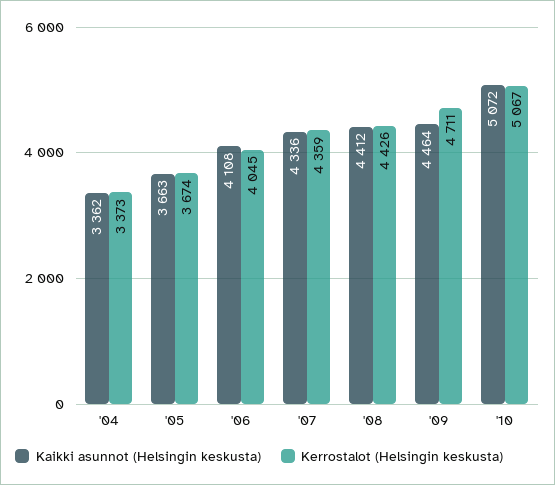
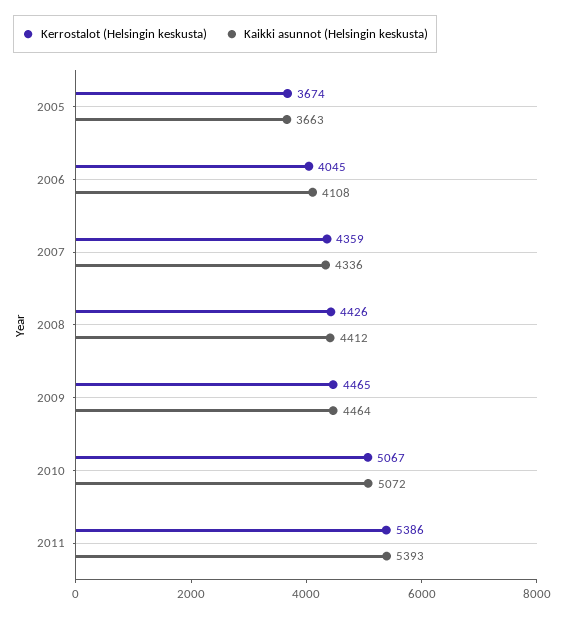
Kaikki asunnot (Helsingin keskusta), '04: 3362 -> none
Kerrostalot (Helsingin keskusta), '04: 3373 -> none
Kerrostalot (Helsingin keskusta), '09: 4711 -> 4465
Kerrostalot (Helsingin keskusta), 2011: none -> 5386
Kaikki asunnot (Helsingin keskusta), 2011: none -> 5393

